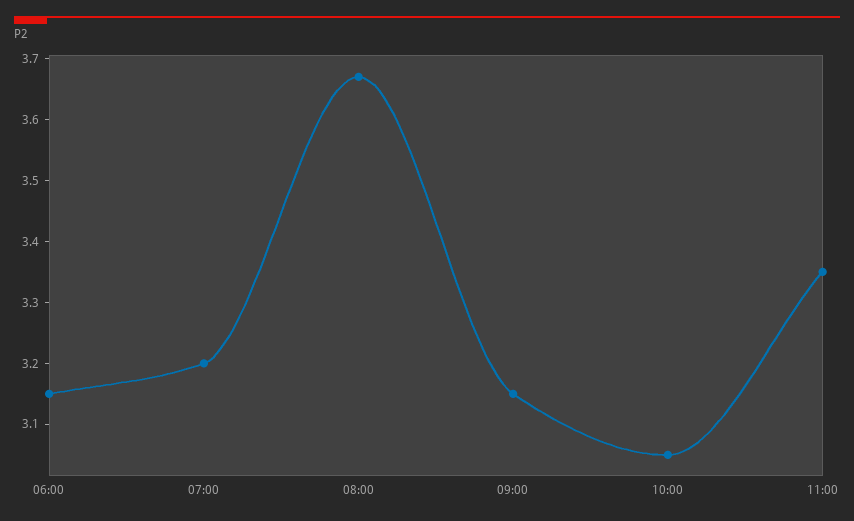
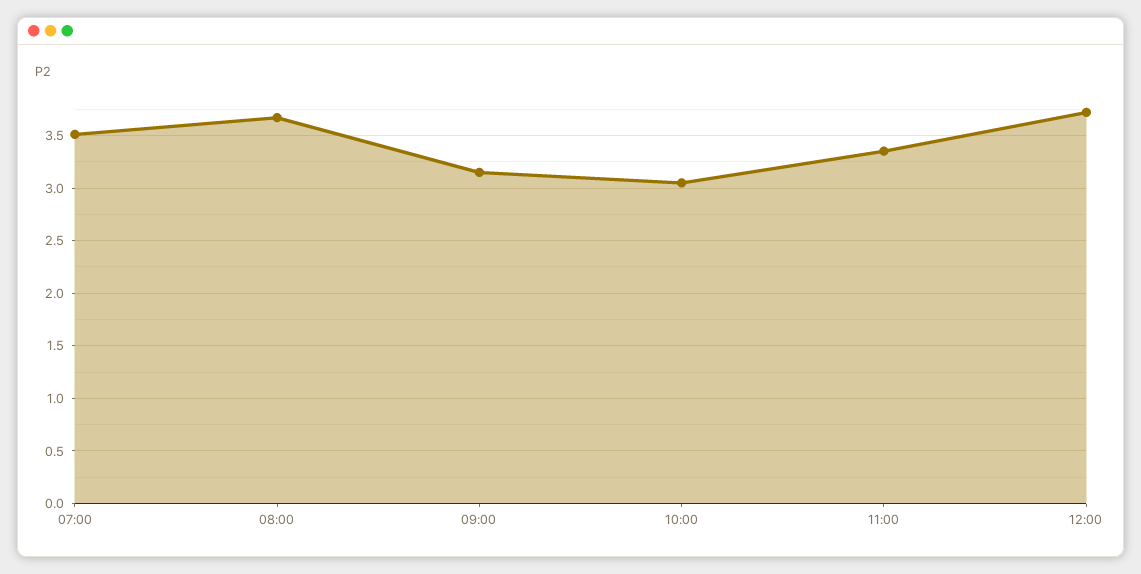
06:00: 3.15 -> none
07:00: 3.2 -> 3.5
12:00: none -> 3.7

